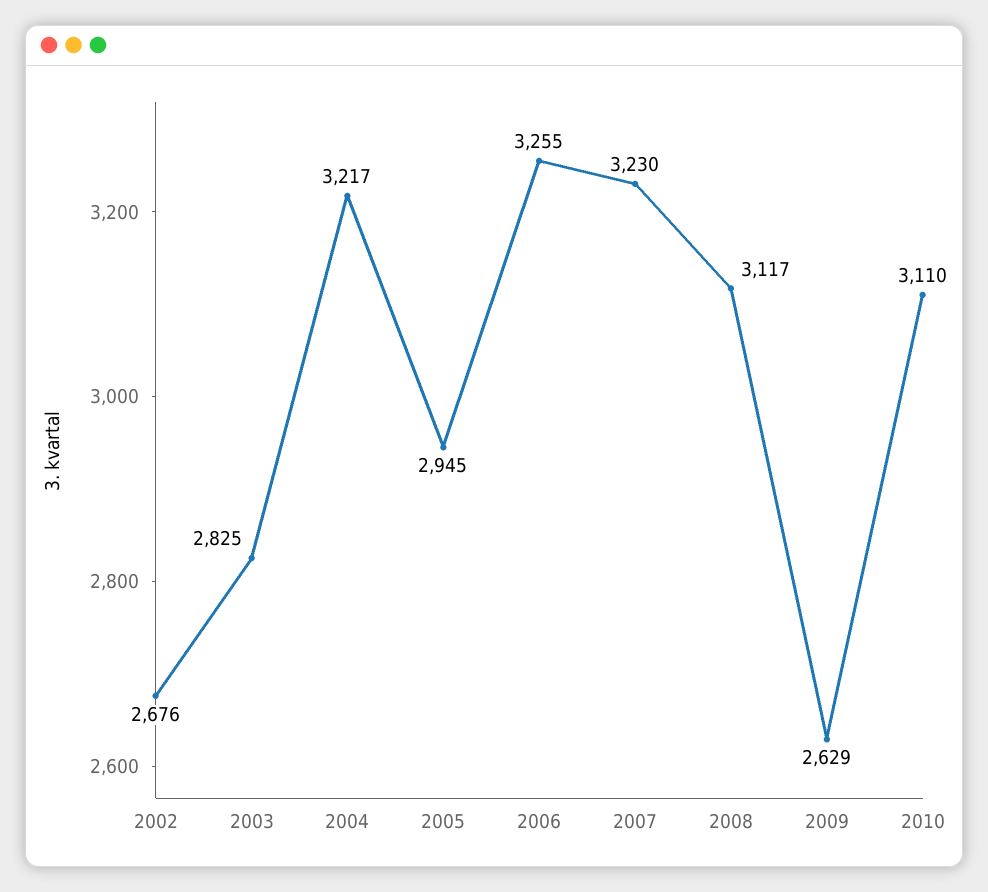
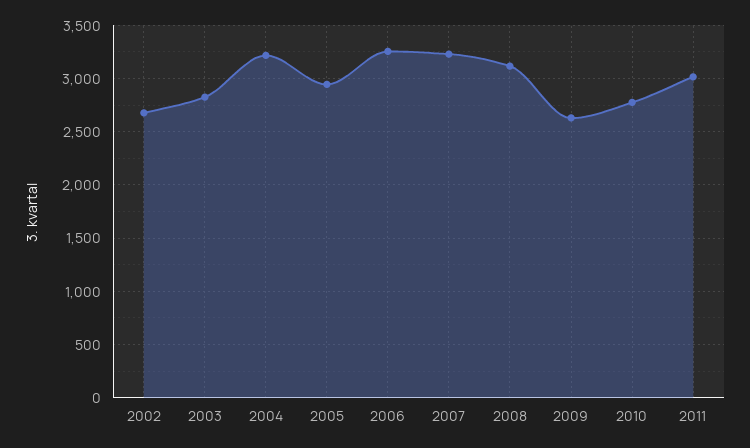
2010: 3110 -> 2800
2011: none -> 3000

